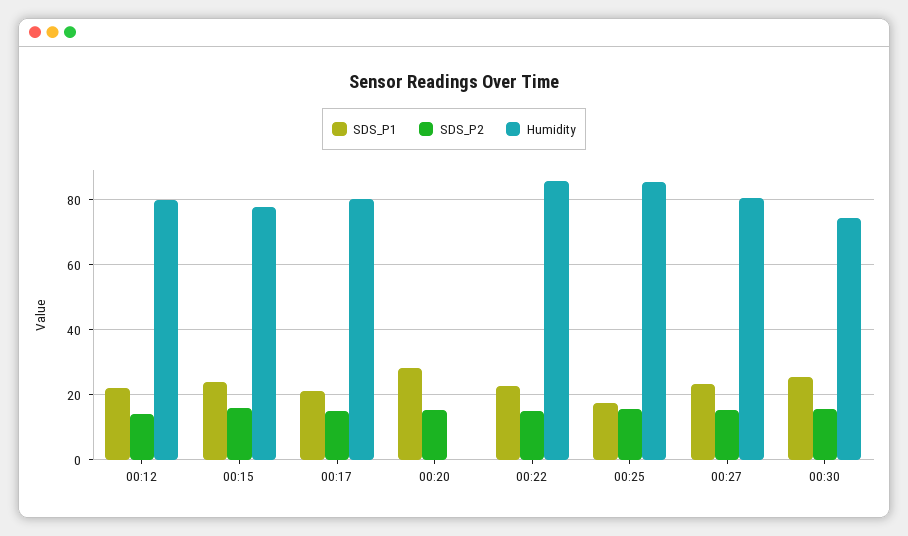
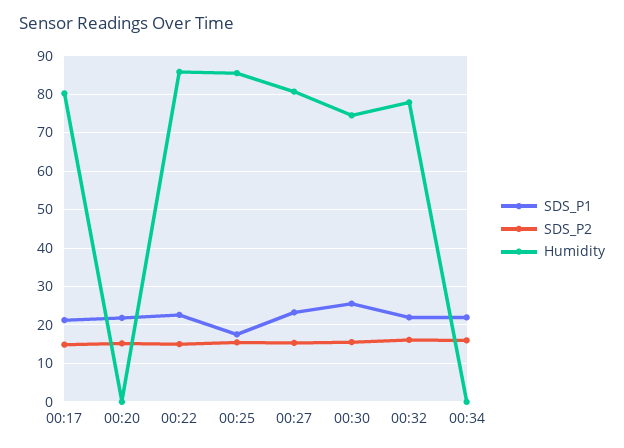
SDS_P1, 00:12: 22 -> none
SDS_P2, 00:12: 14 -> none
Humidity, 00:12: 80 -> none
SDS_P1, 00:15: 24 -> none
SDS_P2, 00:15: 16 -> none
Humidity, 00:15: 78 -> none
SDS_P1, 00:20: 28 -> 22
SDS_P1, 00:32: none -> 22
SDS_P2, 00:32: none -> 16
Humidity, 00:32: none -> 78
SDS_P1, 00:34: none -> 22
SDS_P2, 00:34: none -> 16
Humidity, 00:34: none -> 0

